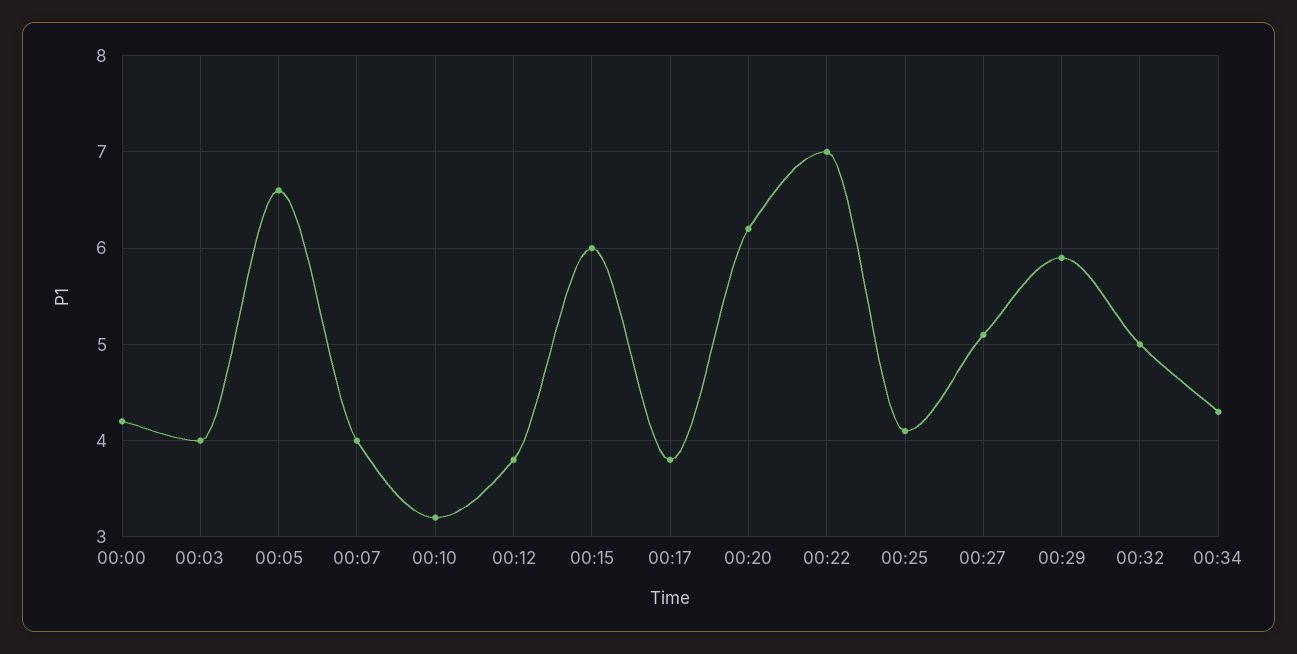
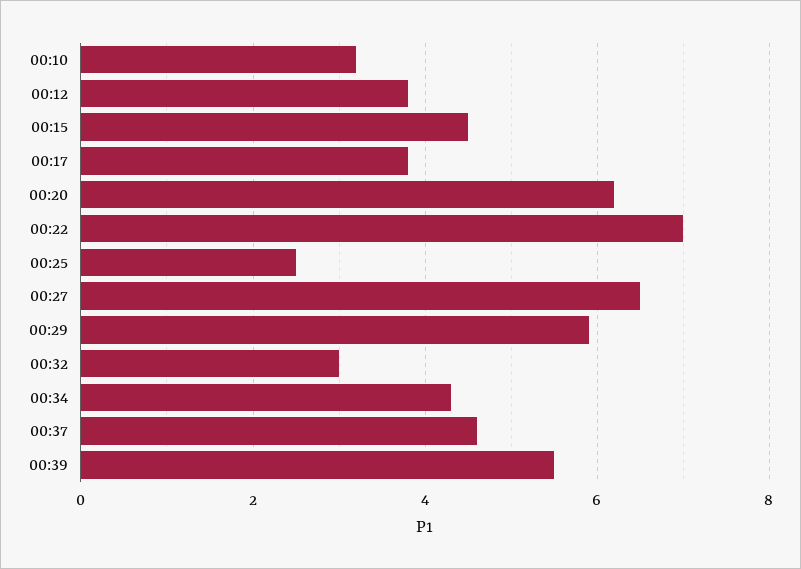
00:00: 4.2 -> none
00:03: 4 -> none
00:05: 6.6 -> none
00:07: 4 -> none
00:15: 6 -> 4.5
00:25: 4.1 -> 2.5
00:27: 5.1 -> 6.5
00:32: 5 -> 3
00:37: none -> 4.5
00:39: none -> 5.5

